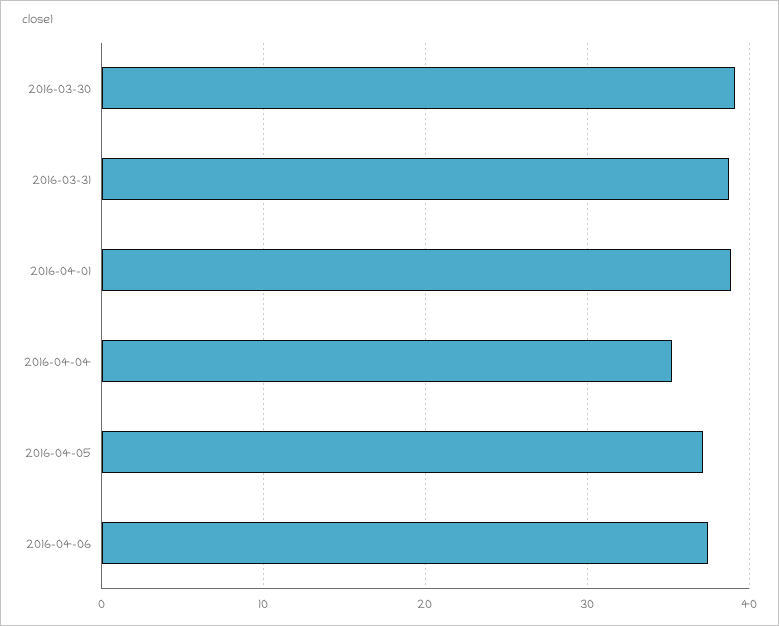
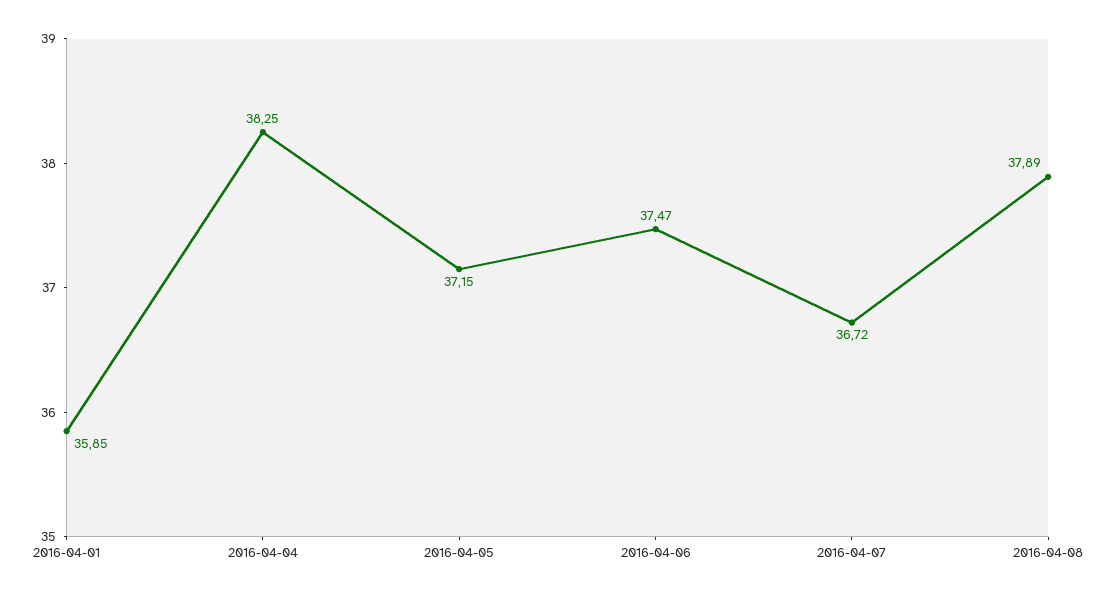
2016-03-30: 39 -> none
2016-03-31: 39 -> none
2016-04-01: 39 -> 35.85
2016-04-04: 35 -> 38.25
2016-04-07: none -> 36.72
2016-04-08: none -> 37.89

